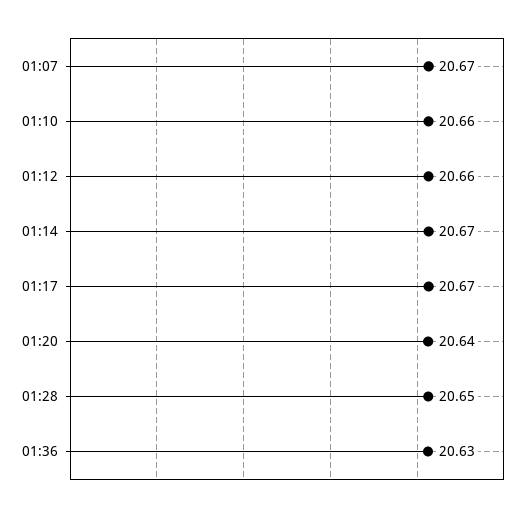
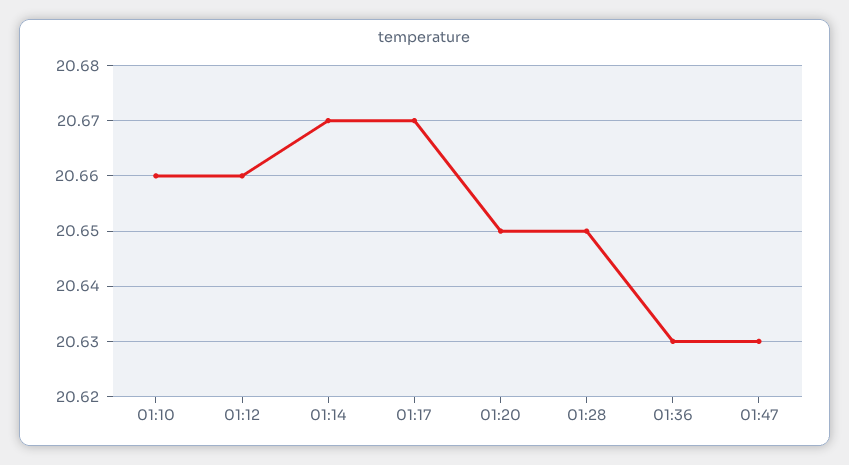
01:07: 20.67 -> none
01:20: 20.64 -> 20.65
01:47: none -> 20.63

